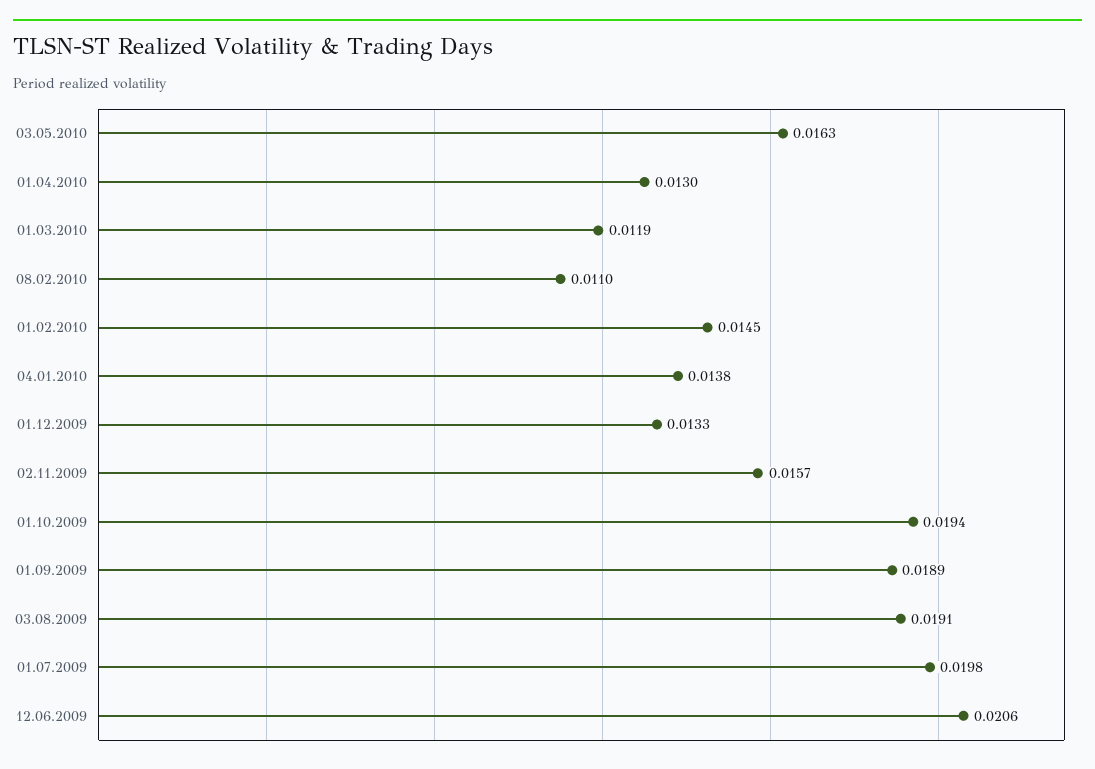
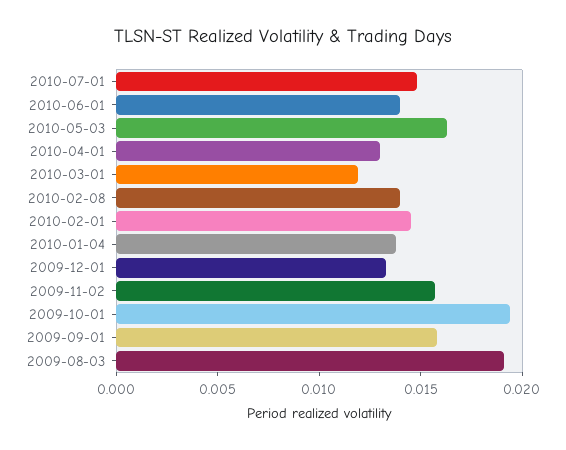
08.02.2010: 0.011 -> 0.014
01.09.2009: 0.0189 -> 0.016
01.07.2009: 0.0198 -> none
12.06.2009: 0.0206 -> none
2010-07-01: none -> 0.015
2010-06-01: none -> 0.014

